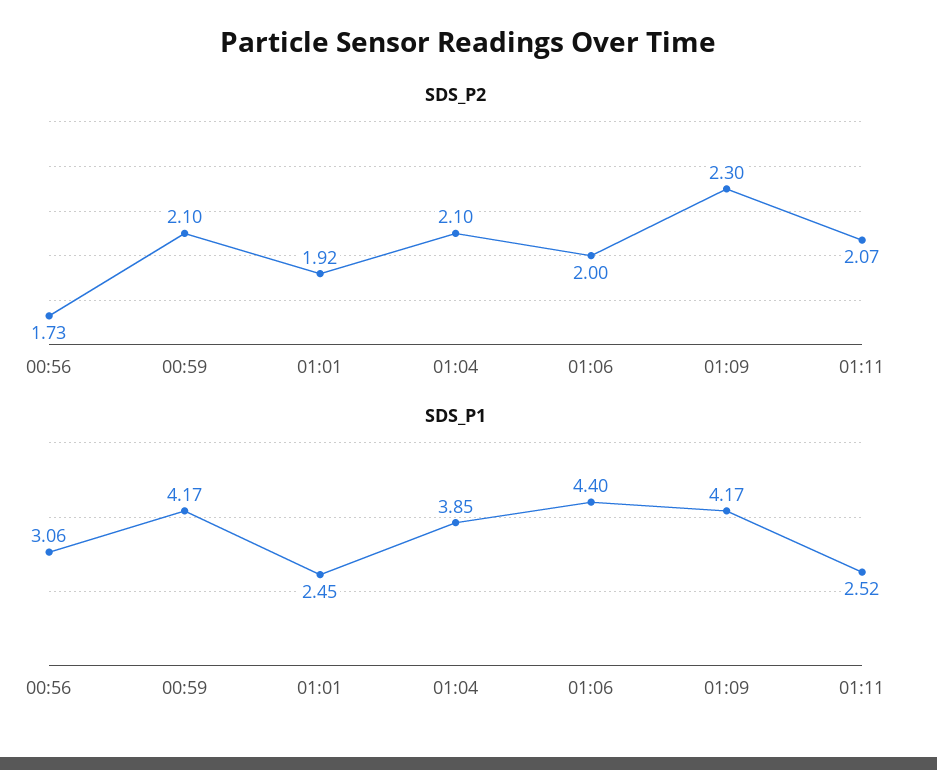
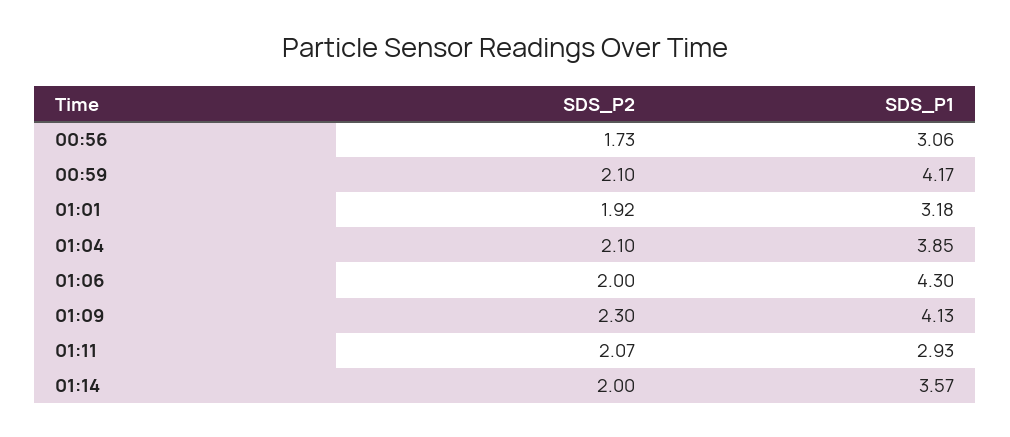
SDS_P1, 01:01: 2.45 -> 3.18
SDS_P1, 01:06: 4.4 -> 4.3
SDS_P1, 01:09: 4.17 -> 4.13
SDS_P1, 01:11: 2.52 -> 2.93
SDS_P2, 01:14: none -> 2
SDS_P1, 01:14: none -> 3.57

